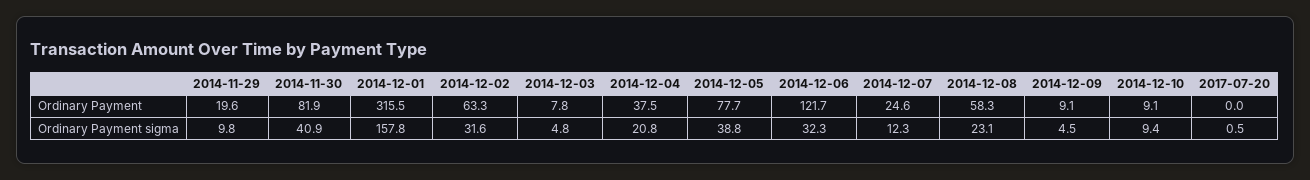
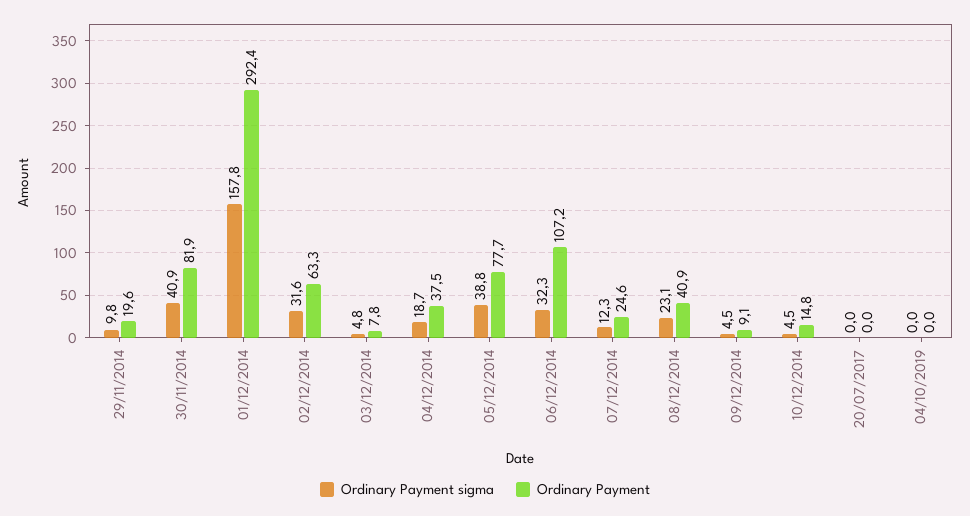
Ordinary Payment, 2014-12-01: 315.5 -> 292.4
Ordinary Payment, 2014-12-06: 121.7 -> 107.2
Ordinary Payment, 2014-12-08: 58.3 -> 40.9
Ordinary Payment, 2014-12-10: 9.1 -> 14.8
Ordinary Payment sigma, 2014-12-04: 20.8 -> 18.7
Ordinary Payment sigma, 2014-12-10: 9.4 -> 4.5
Ordinary Payment sigma, 2017-07-20: 0.5 -> 0
Ordinary Payment sigma, 04/10/2019: none -> 0
Ordinary Payment, 04/10/2019: none -> 0

